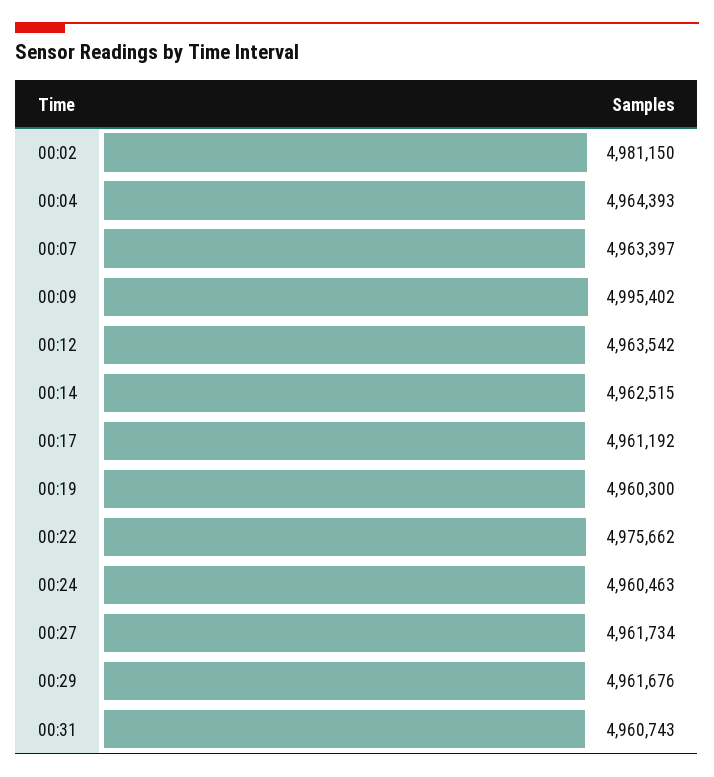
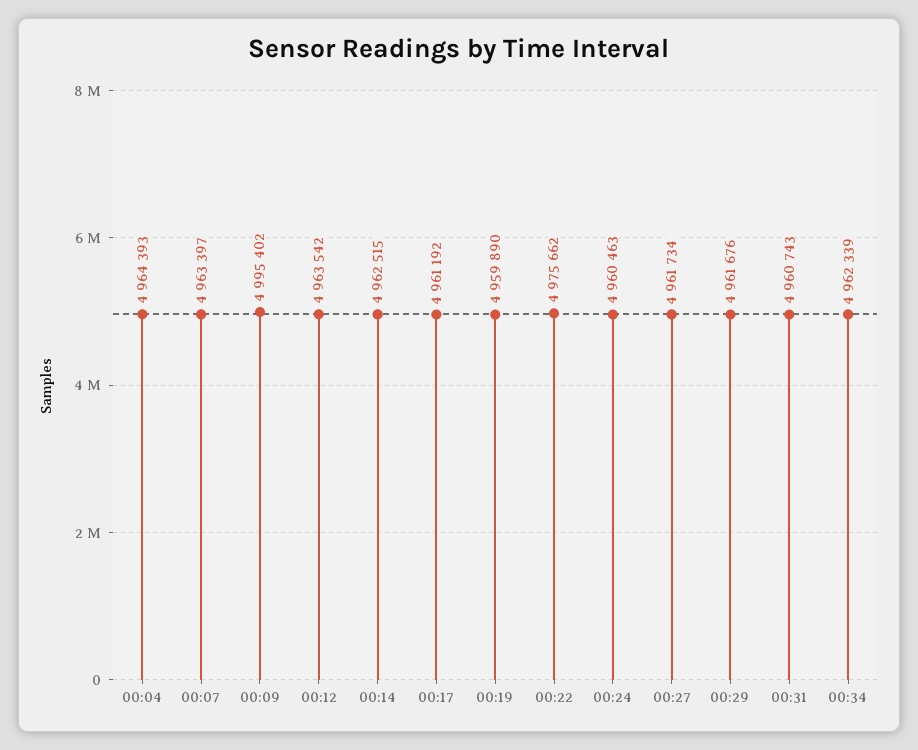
00:02: 4981150 -> none
00:19: 4960300 -> 4959890
00:34: none -> 4962339

